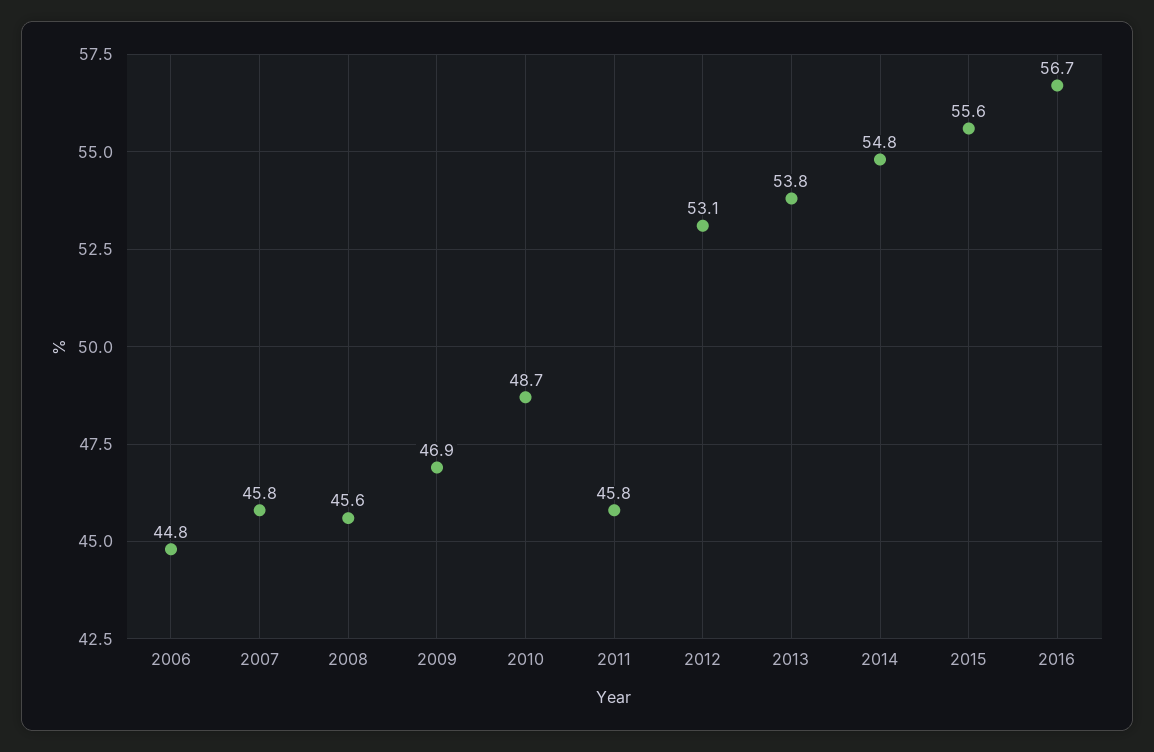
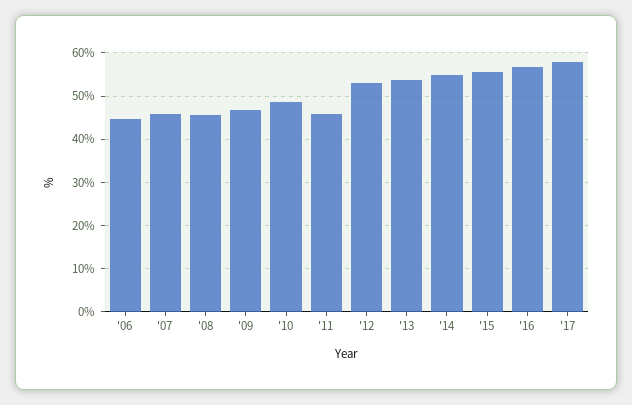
'17: none -> 58

